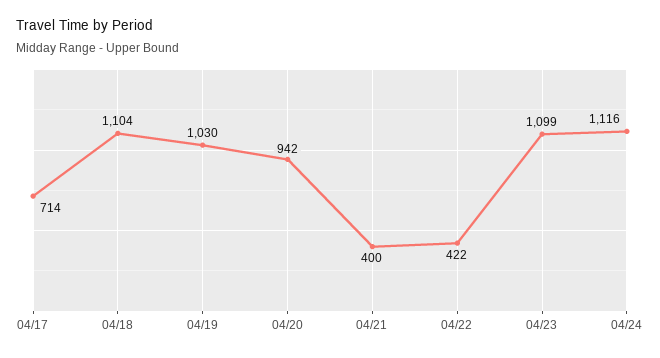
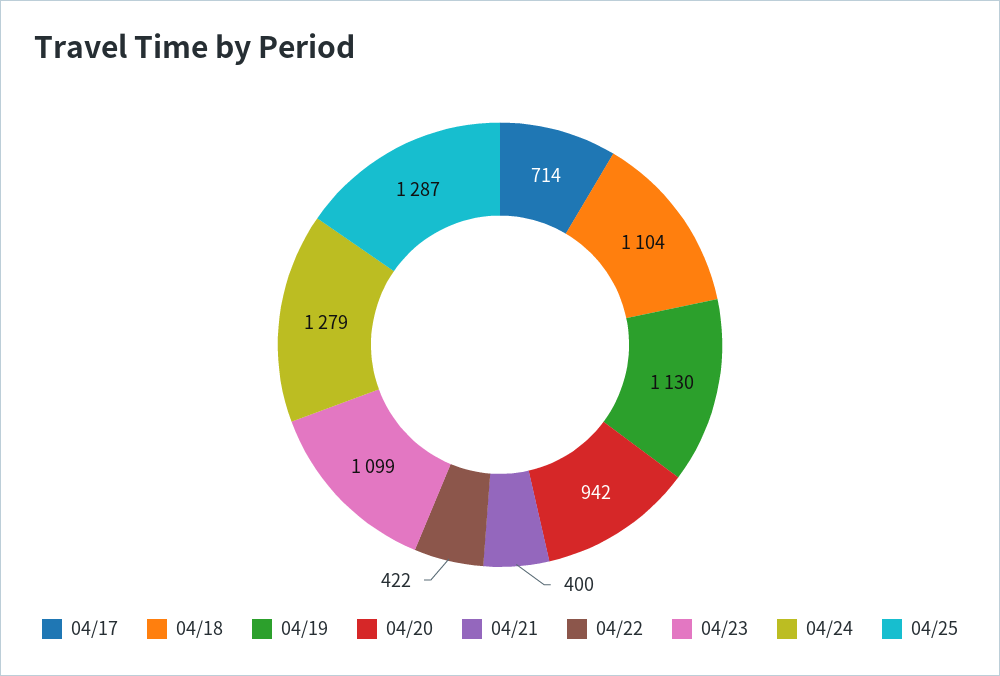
04/19: 1030 -> 1130
04/24: 1116 -> 1279
04/25: none -> 1287

